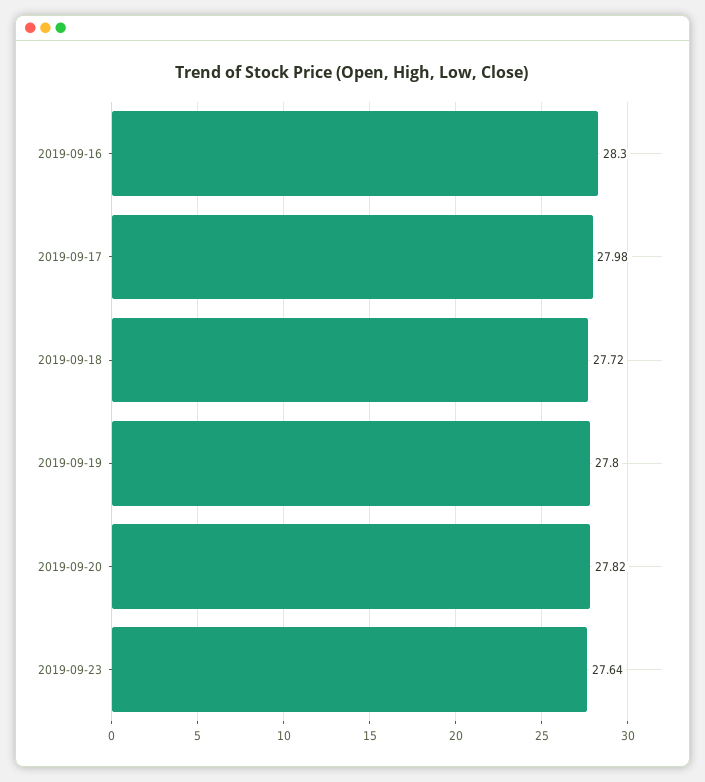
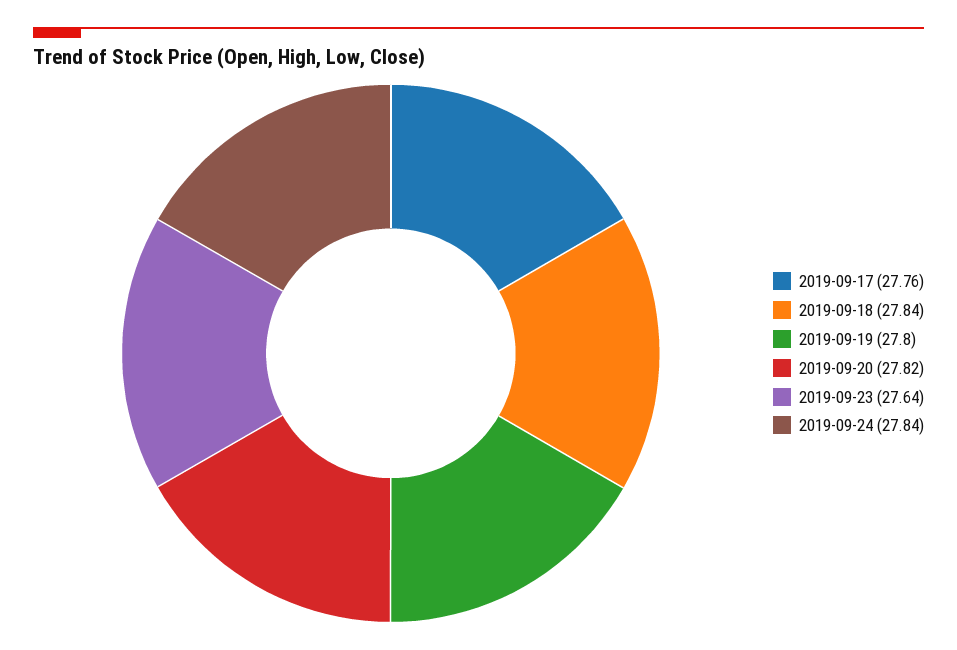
2019-09-16: 28.3 -> none
2019-09-17: 27.98 -> 27.76
2019-09-18: 27.72 -> 27.84
2019-09-24: none -> 27.84

